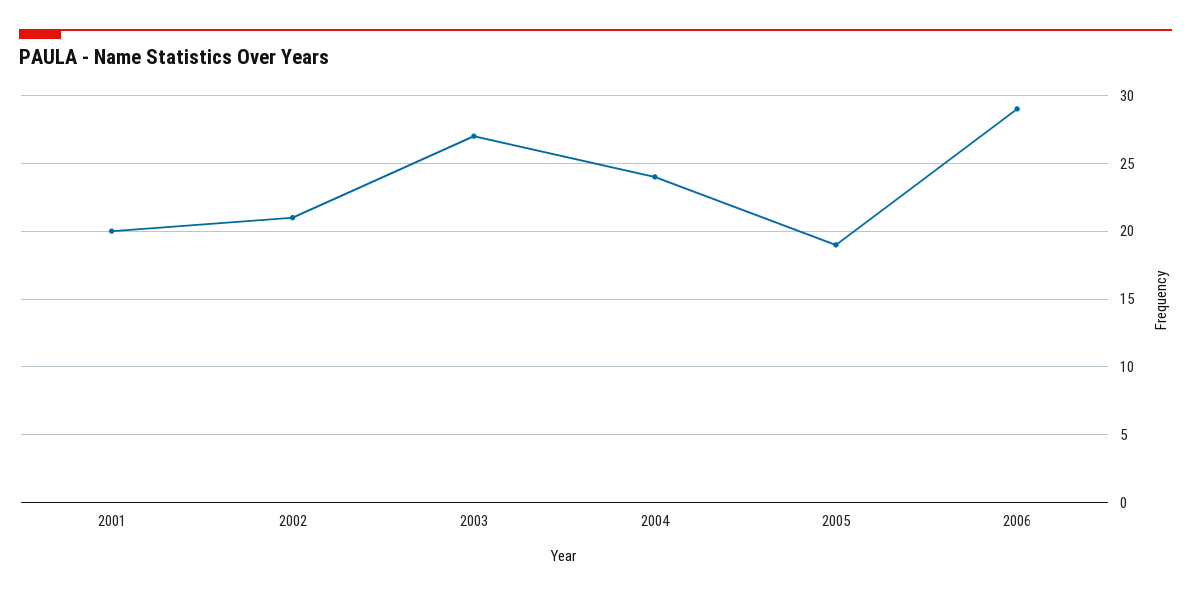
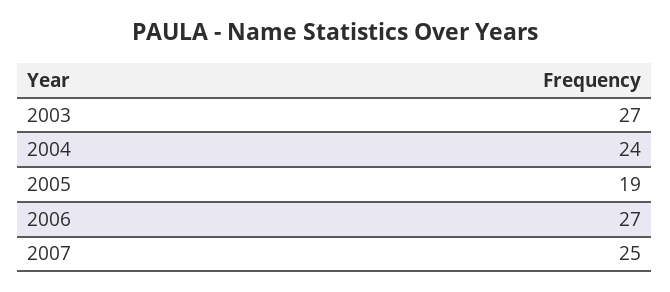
2001: 20 -> none
2002: 21 -> none
2006: 29 -> 27
2007: none -> 25

